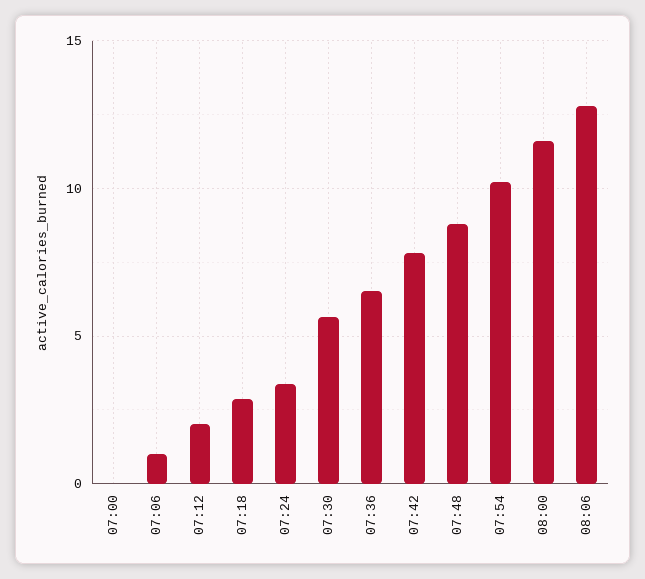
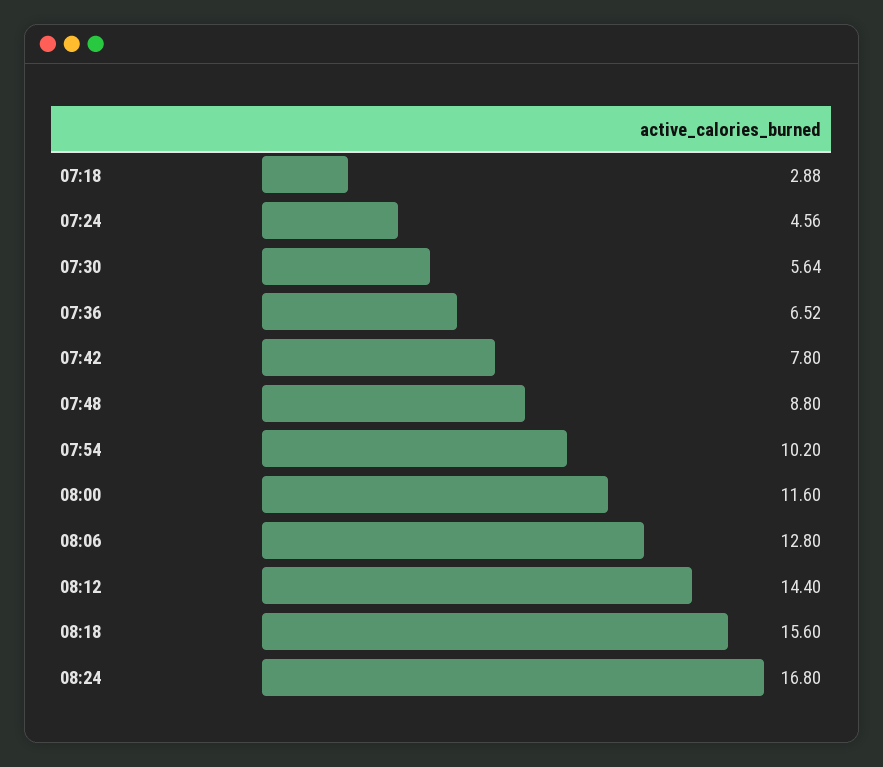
07:00: 0 -> none
07:06: 1 -> none
07:12: 2 -> none
07:24: 3.5 -> 4.56
08:12: none -> 14.4
08:18: none -> 15.6
08:24: none -> 16.8

